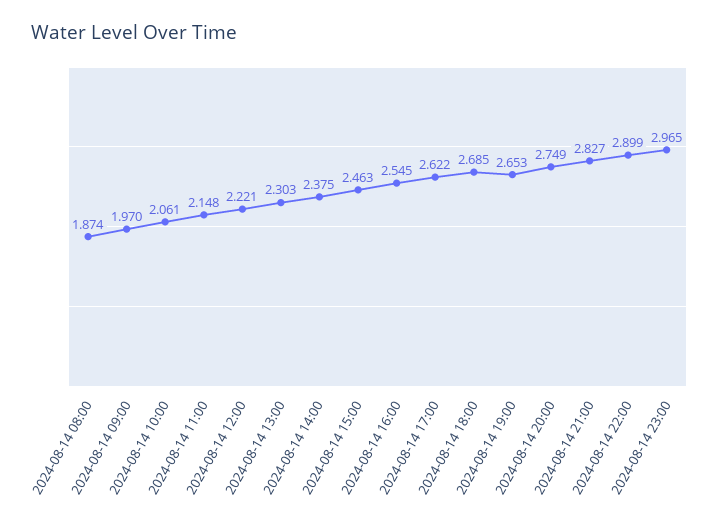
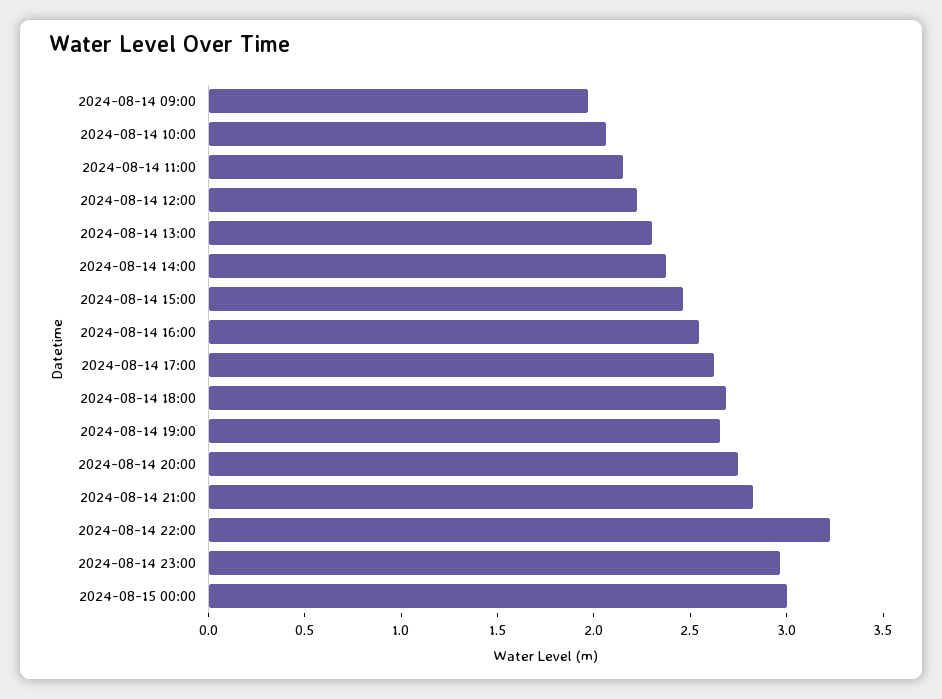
2024-08-14 08:00: 1.874 -> none
2024-08-14 22:00: 2.899 -> 3.2
2024-08-15 00:00: none -> 3

